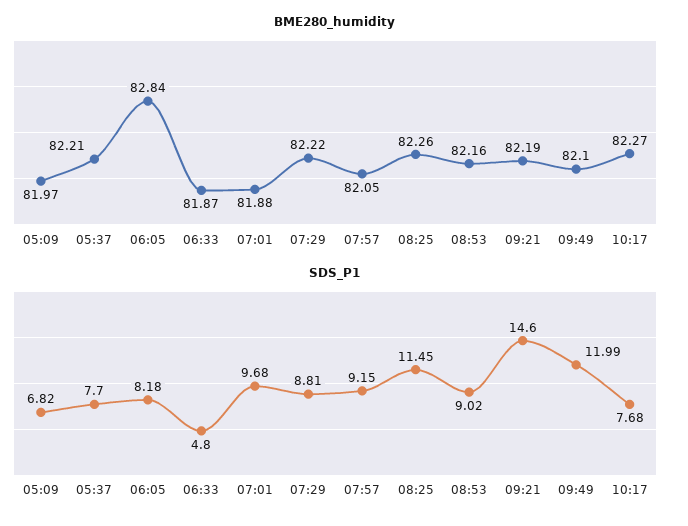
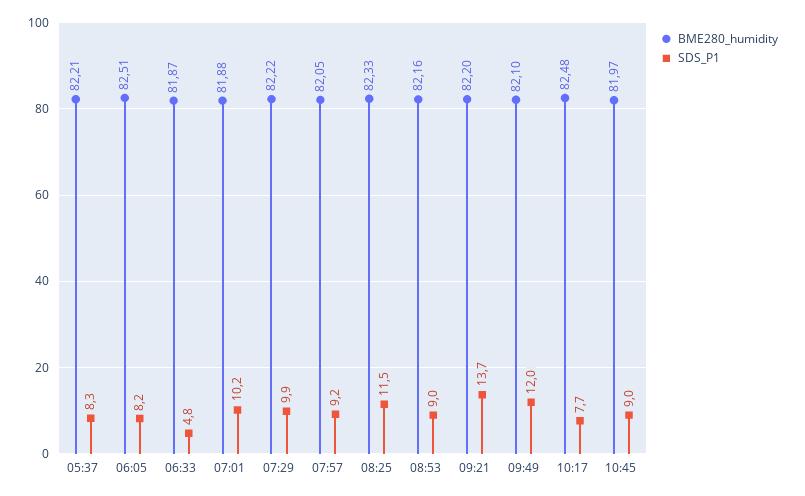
BME280_humidity, 05:09: 81.97 -> none
BME280_humidity, 06:05: 82.84 -> 82.51
BME280_humidity, 08:25: 82.26 -> 82.33
BME280_humidity, 09:21: 82.19 -> 82.2
BME280_humidity, 10:17: 82.27 -> 82.48
SDS_P1, 05:09: 6.82 -> none
SDS_P1, 05:37: 7.7 -> 8.3
SDS_P1, 07:01: 9.68 -> 10.2
SDS_P1, 07:29: 8.81 -> 9.9
SDS_P1, 09:21: 14.6 -> 13.7
BME280_humidity, 10:45: none -> 81.97
SDS_P1, 10:45: none -> 9

